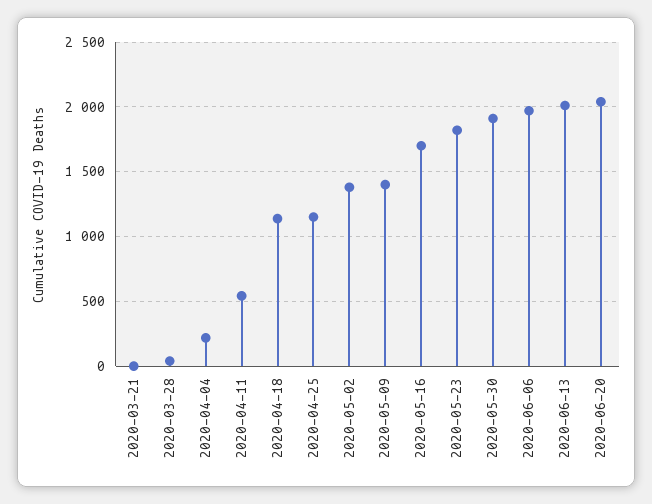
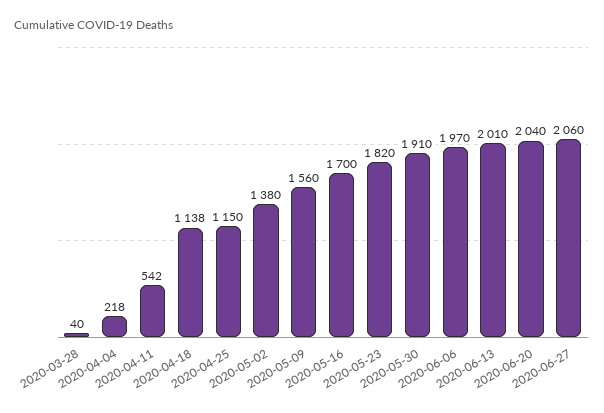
2020-03-21: 0 -> none
2020-05-09: 1400 -> 1560
2020-06-27: none -> 2060

